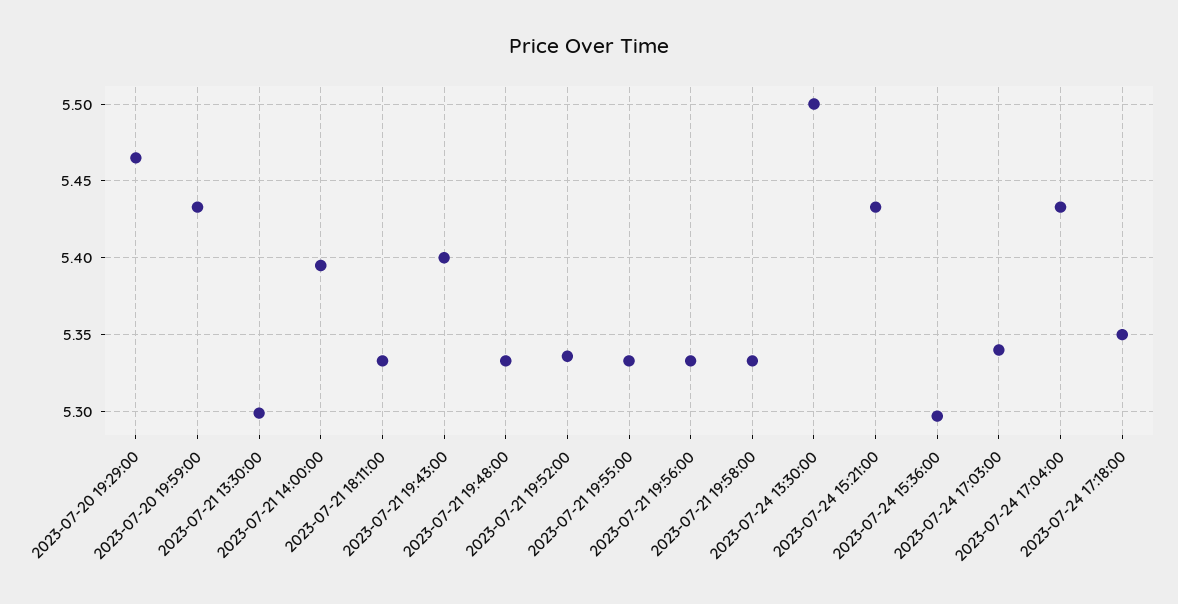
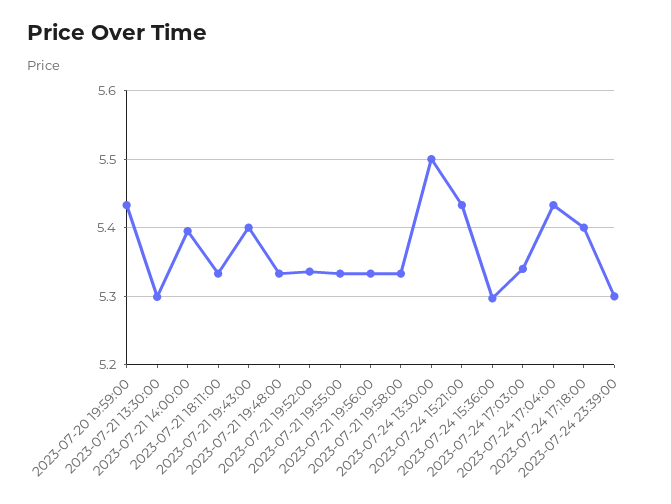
2023-07-20 19:29:00: 5.465 -> none
2023-07-24 17:18:00: 5.35 -> 5.4
2023-07-24 23:39:00: none -> 5.3

